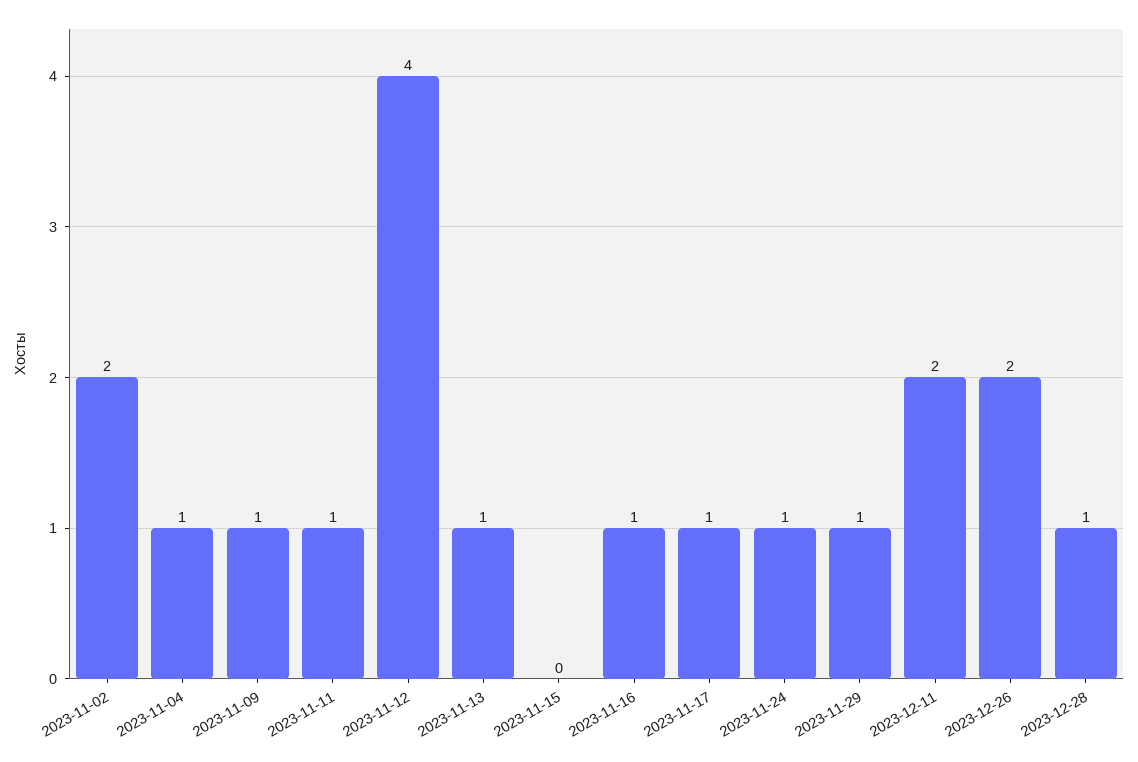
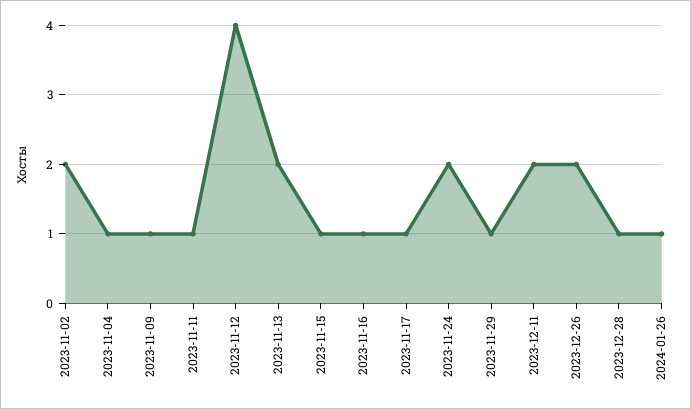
2023-11-13: 1 -> 2
2023-11-15: 0 -> 1
2023-11-24: 1 -> 2
2024-01-26: none -> 1

